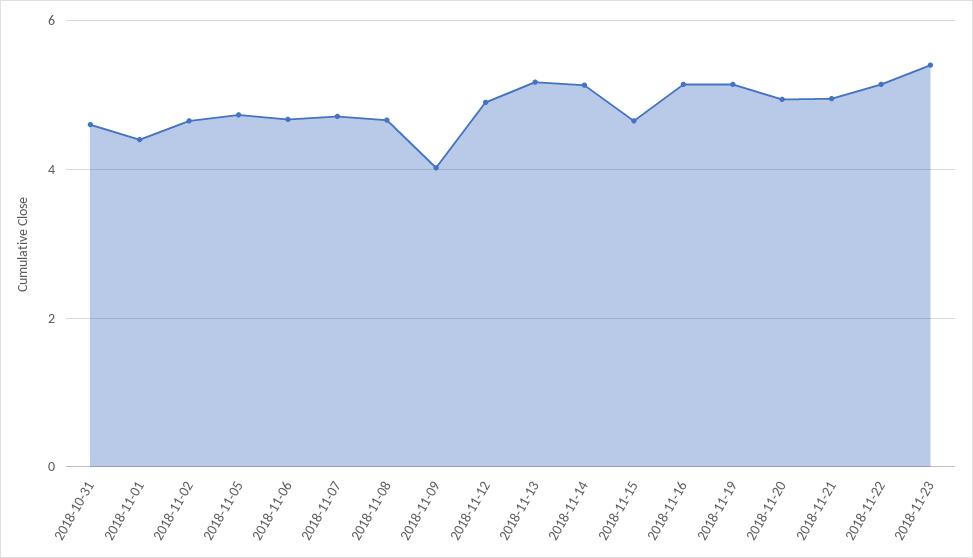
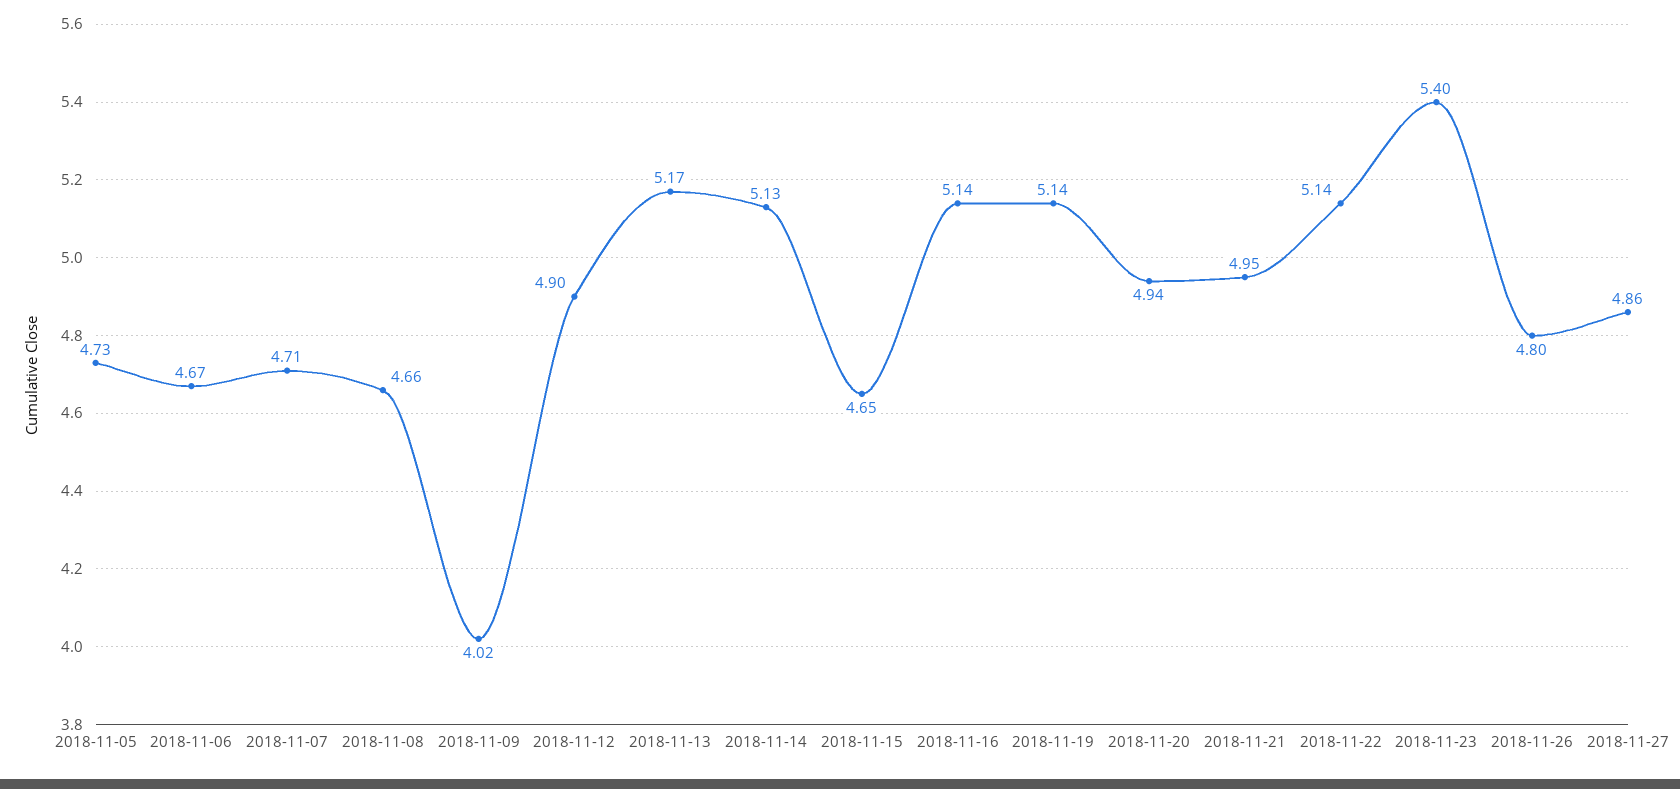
2018-10-31: 4.6 -> none
2018-11-01: 4.4 -> none
2018-11-02: 4.6 -> none
2018-11-26: none -> 4.8
2018-11-27: none -> 4.86

